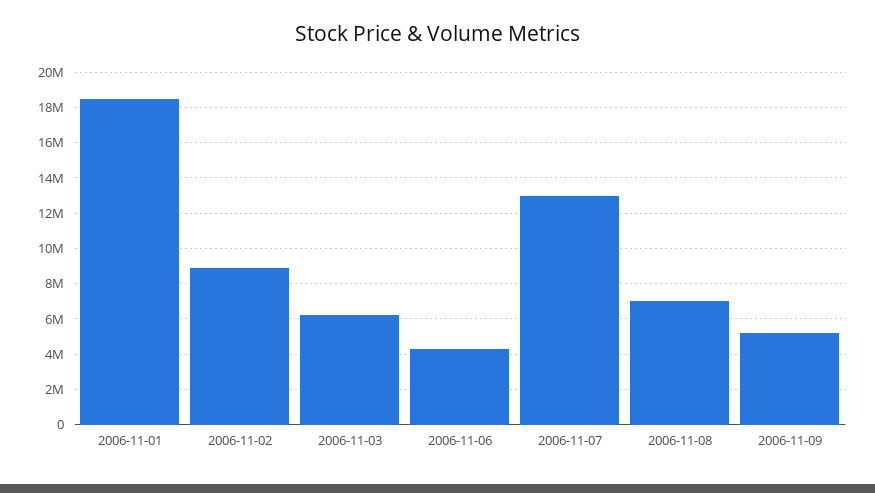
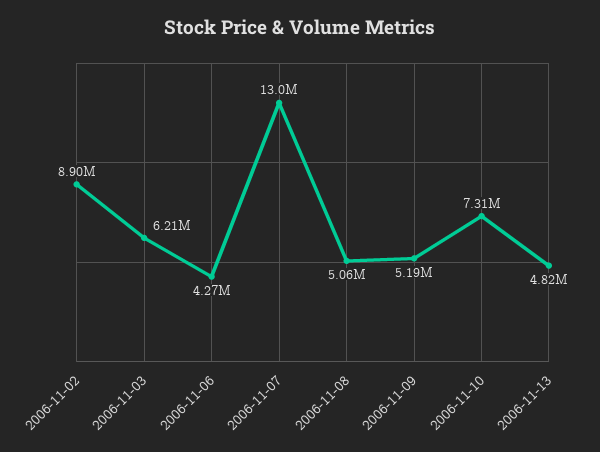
2006-11-01: 18500000 -> none
2006-11-08: 7000000 -> 5060000
2006-11-10: none -> 7310000
2006-11-13: none -> 4820000

